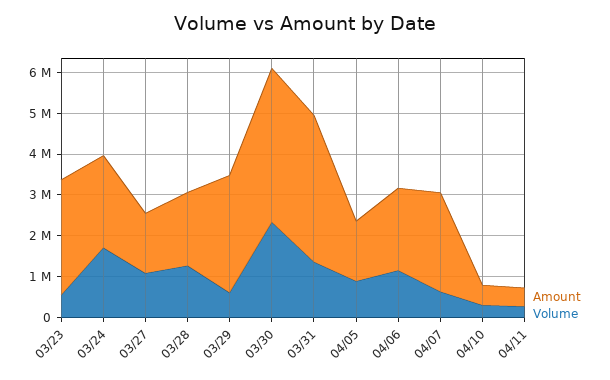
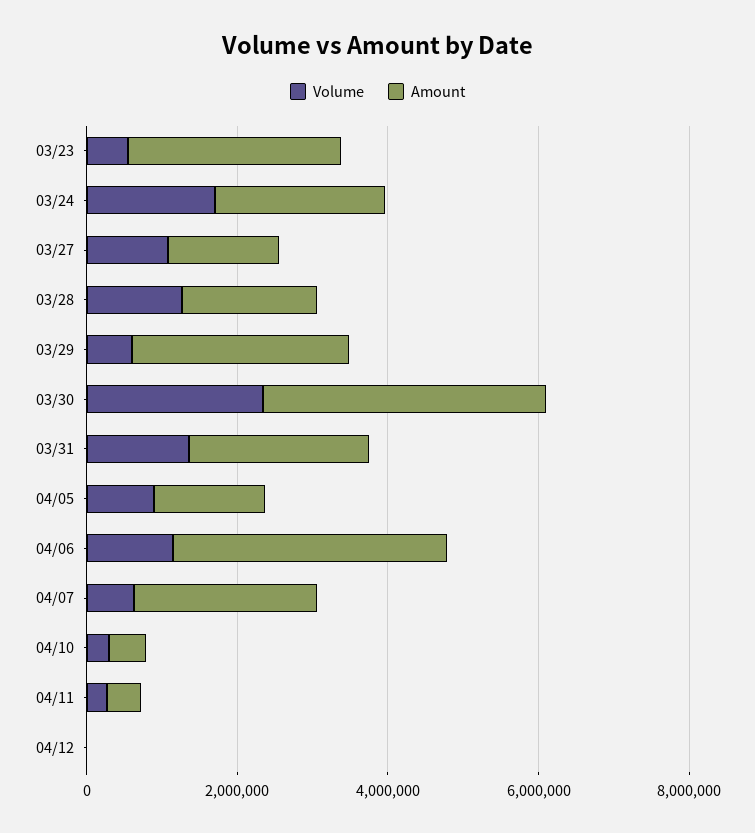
Amount, 03/31: 3600000 -> 2500000
Amount, 04/06: 2000000 -> 3500000
Volume, 04/12: none -> 0
Amount, 04/12: none -> 0

